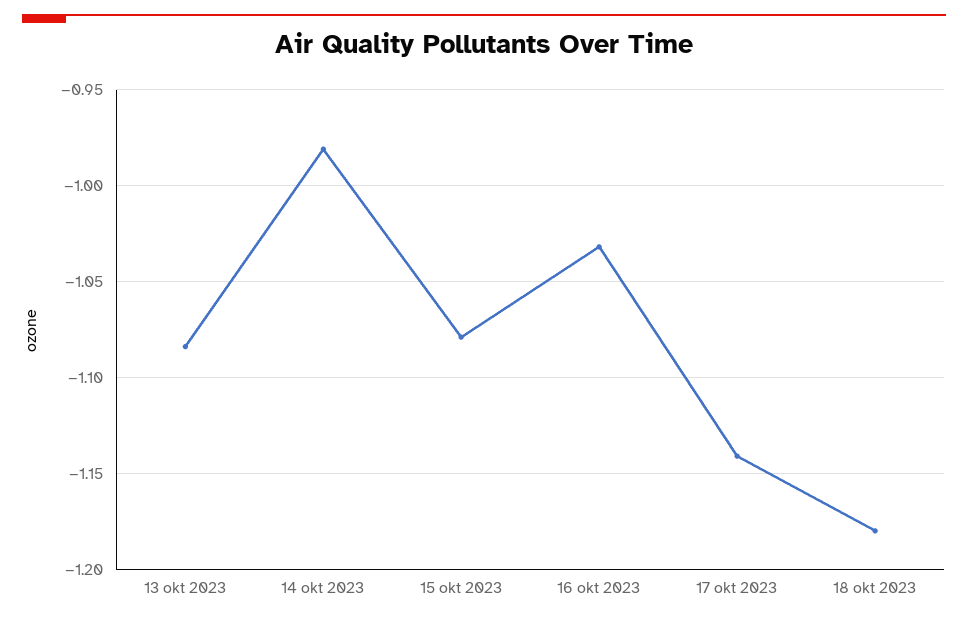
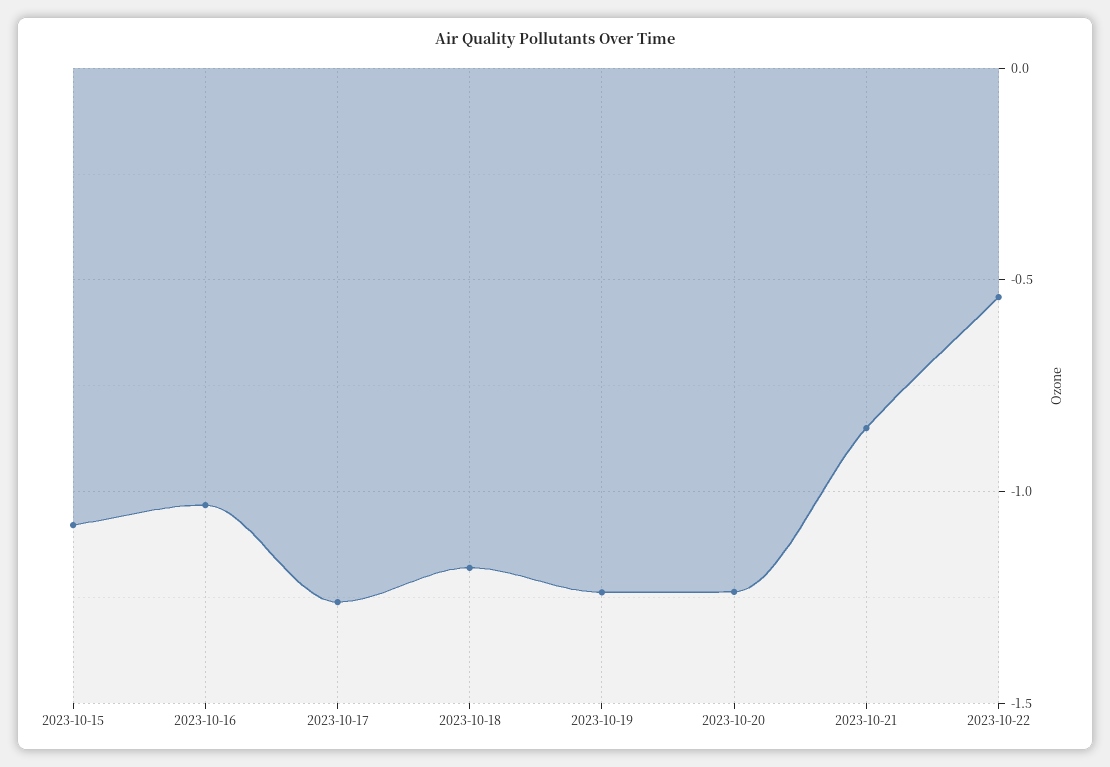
13 okt 2023: -1.085 -> none
14 okt 2023: -0.98 -> none
17 okt 2023: -1.14 -> -1.25
2023-10-19: none -> -1.25
2023-10-20: none -> -1.25
2023-10-21: none -> -0.85
2023-10-22: none -> -0.55

